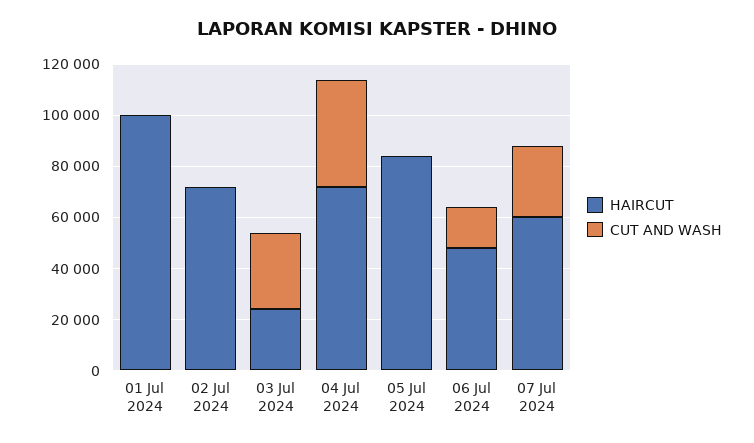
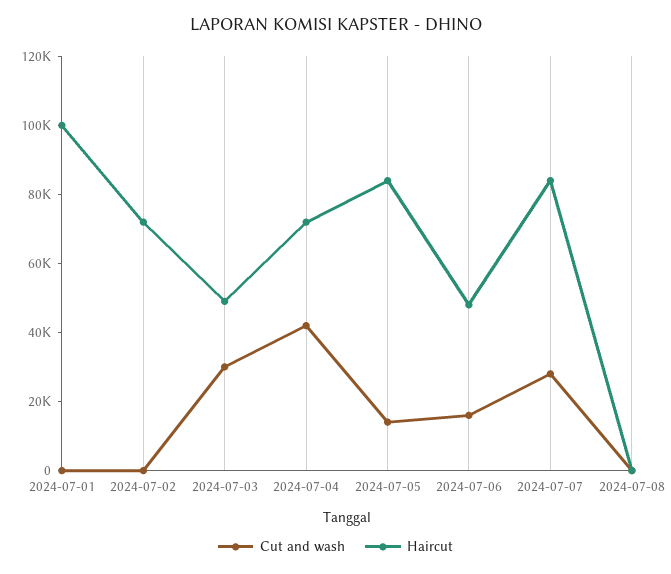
HAIRCUT, 03 Jul 2024: 25000 -> 50000
CUT AND WASH, 05 Jul 2024: 0 -> 15000
HAIRCUT, 07 Jul 2024: 60000 -> 85000
CUT AND WASH, 2024-07-08: none -> 0
HAIRCUT, 2024-07-08: none -> 0

